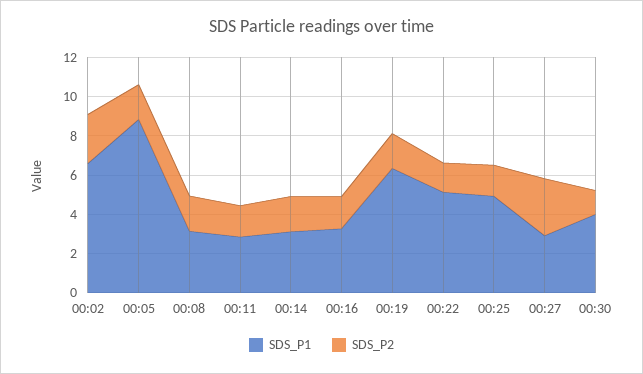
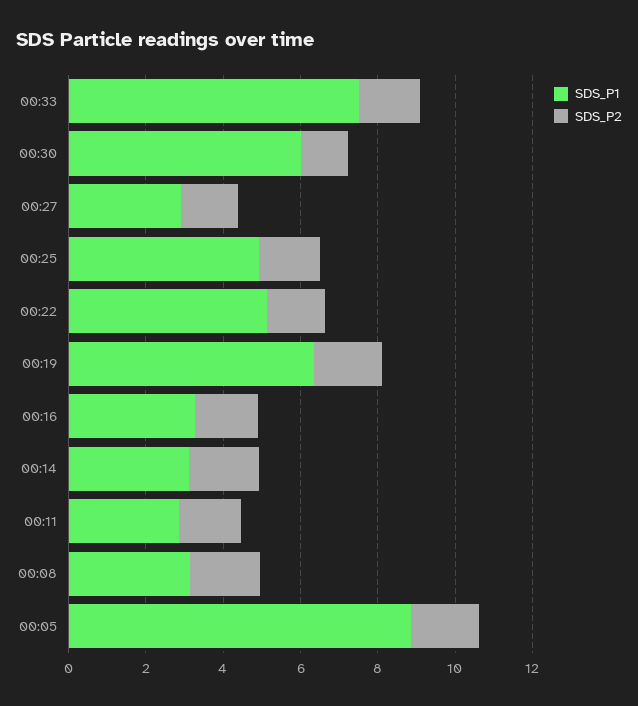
SDS_P1, 00:02: 6.5 -> none
SDS_P2, 00:02: 2.5 -> none
SDS_P2, 00:27: 3 -> 1.5
SDS_P1, 00:30: 4 -> 6
SDS_P1, 00:33: none -> 7.5
SDS_P2, 00:33: none -> 1.5

